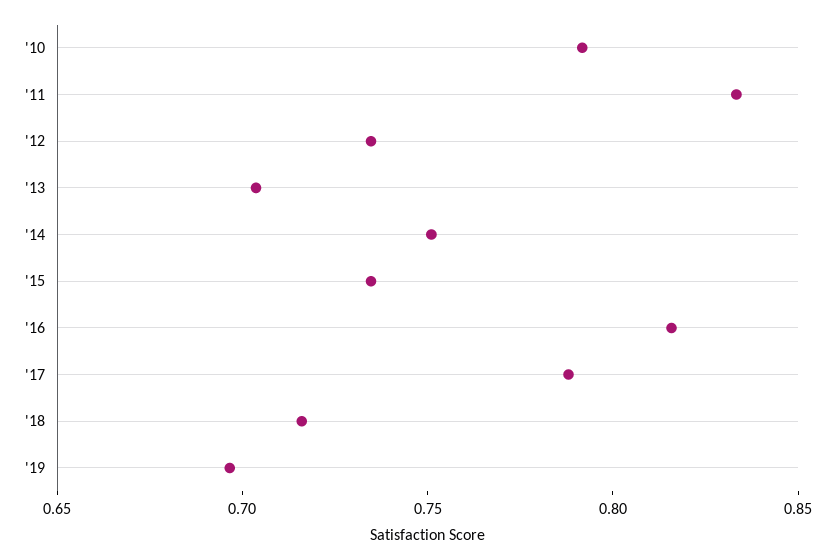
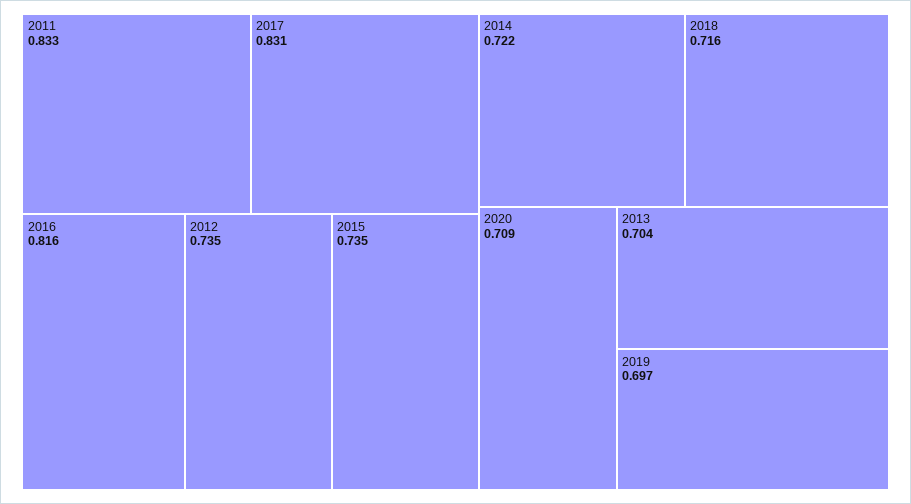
'10: 0.79 -> none
'14: 0.75 -> 0.722
'17: 0.79 -> 0.831
2020: none -> 0.709

